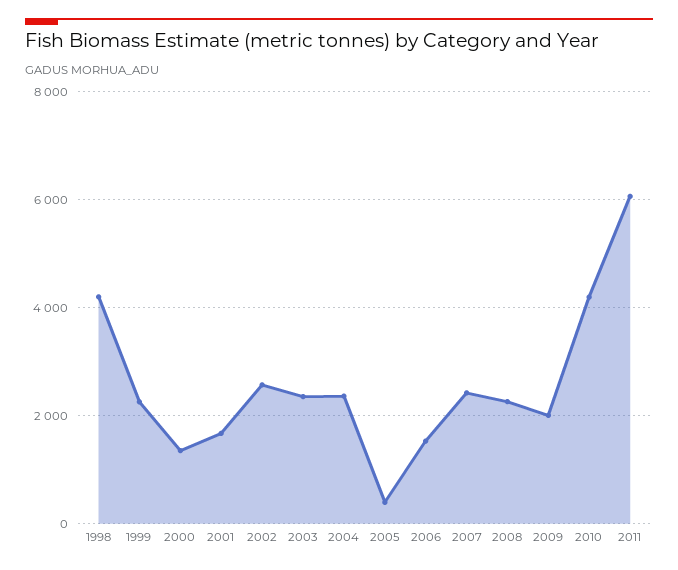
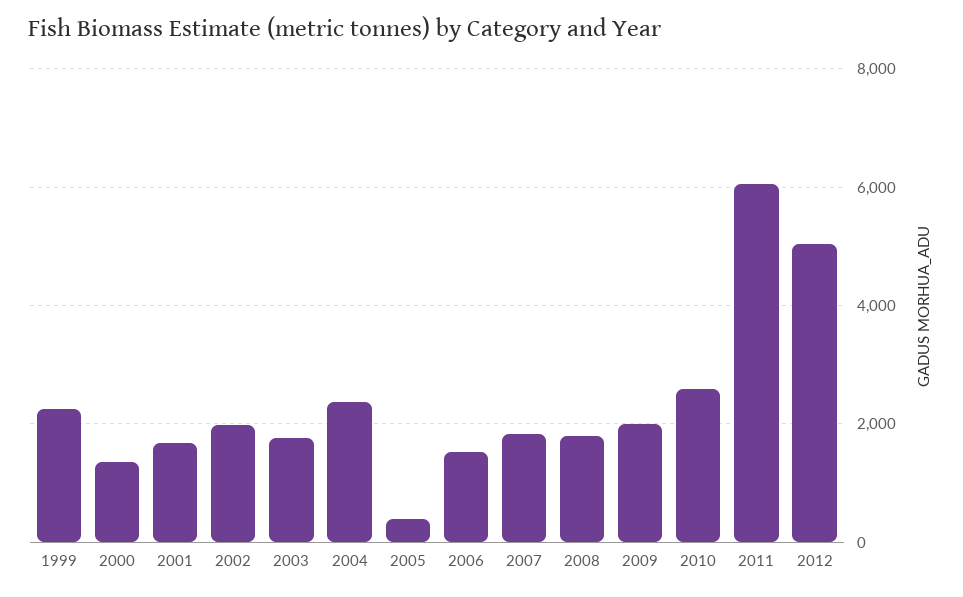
1998: 4200 -> none
2002: 2600 -> 2000
2003: 2400 -> 1800
2007: 2400 -> 1800
2008: 2200 -> 1800
2010: 4200 -> 2600
2012: none -> 5000

